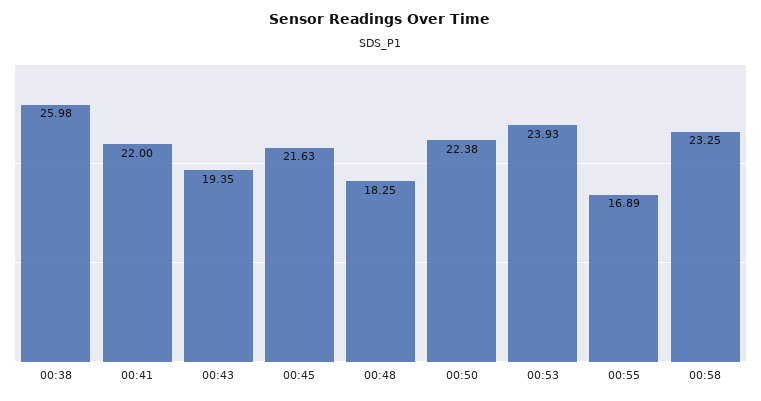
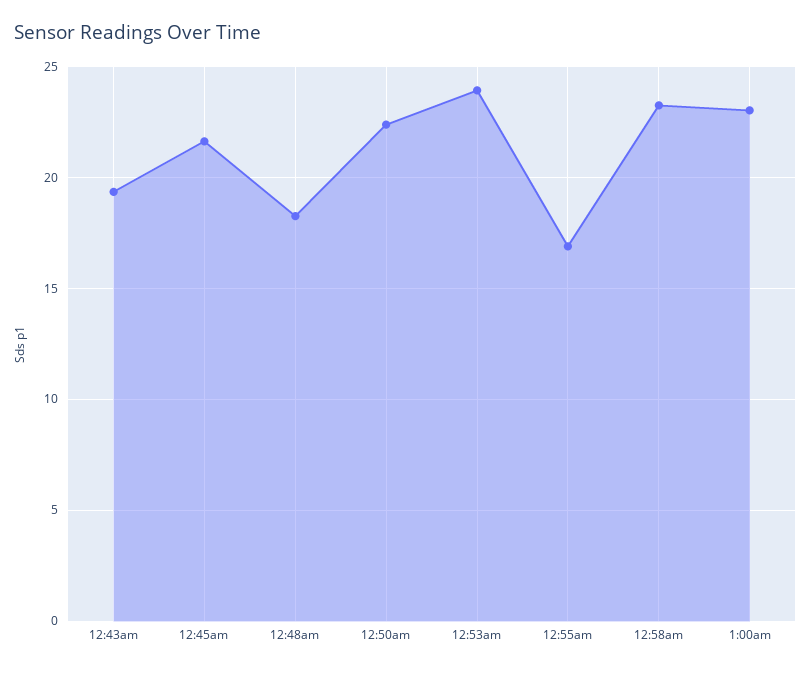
00:38: 25.98 -> none
00:41: 22 -> none
1:00am: none -> 23

